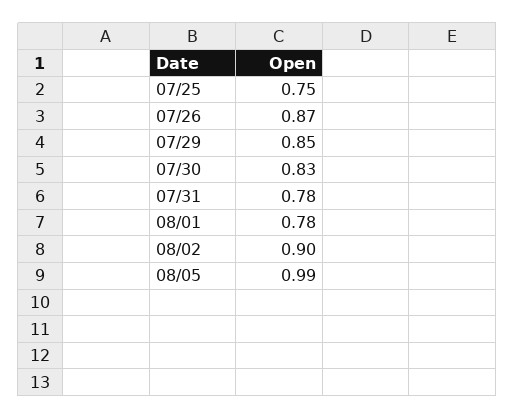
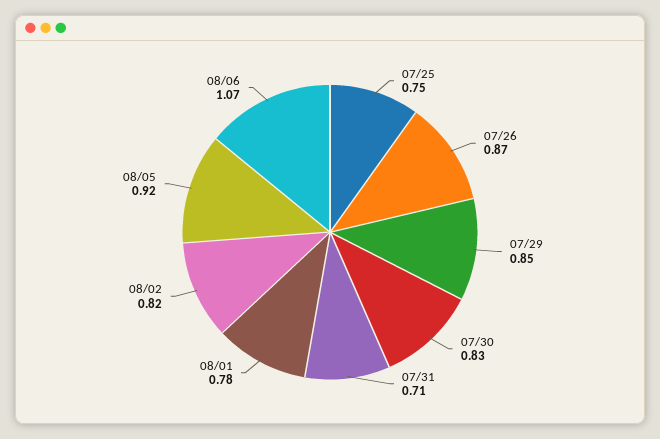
07/31: 0.78 -> 0.71
08/02: 0.9 -> 0.82
08/05: 0.99 -> 0.92
08/06: none -> 1.07

